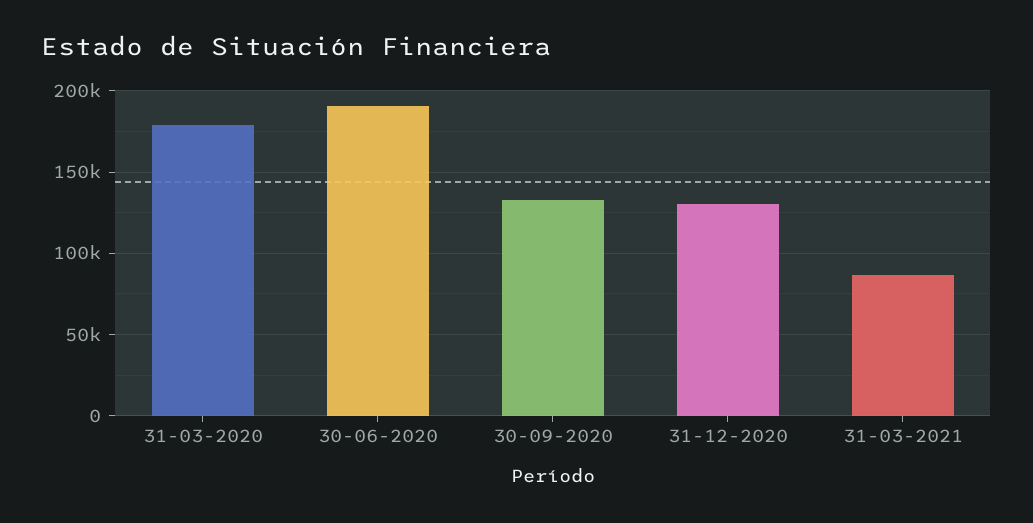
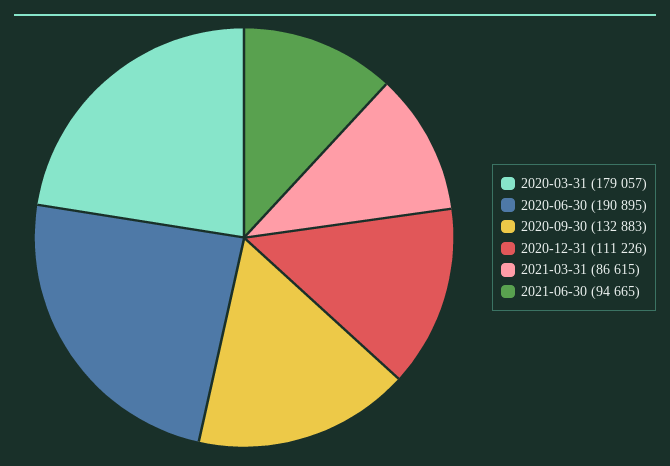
31-12-2020: 130000 -> 111226
2021-06-30: none -> 94665

